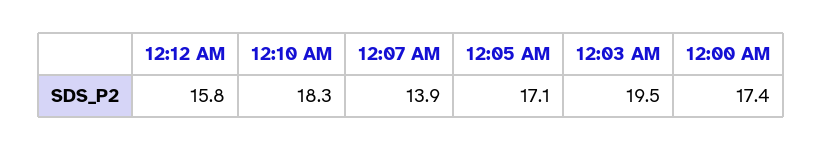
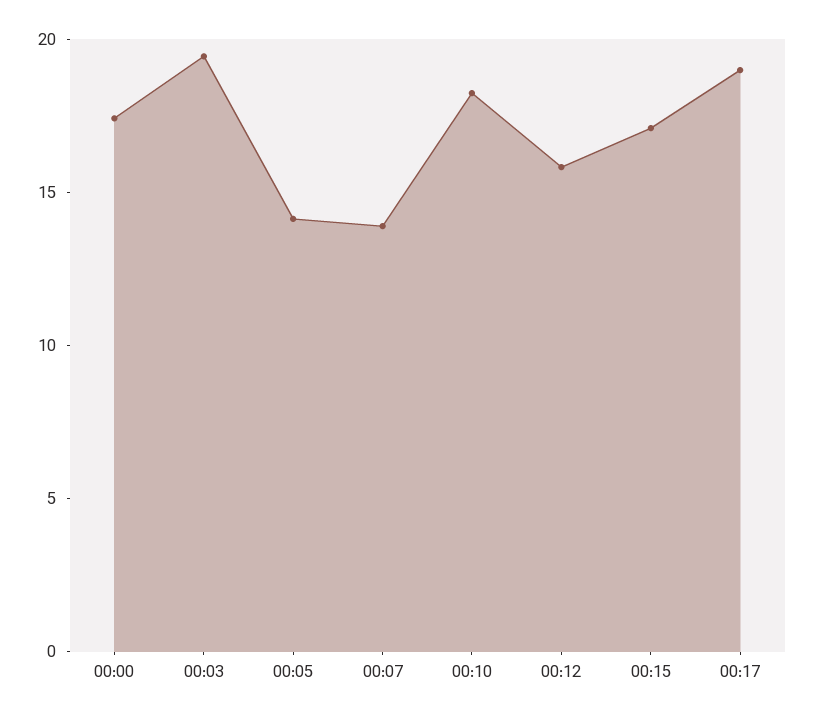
12:05 AM: 17.1 -> 14
00:15: none -> 17
00:17: none -> 19

